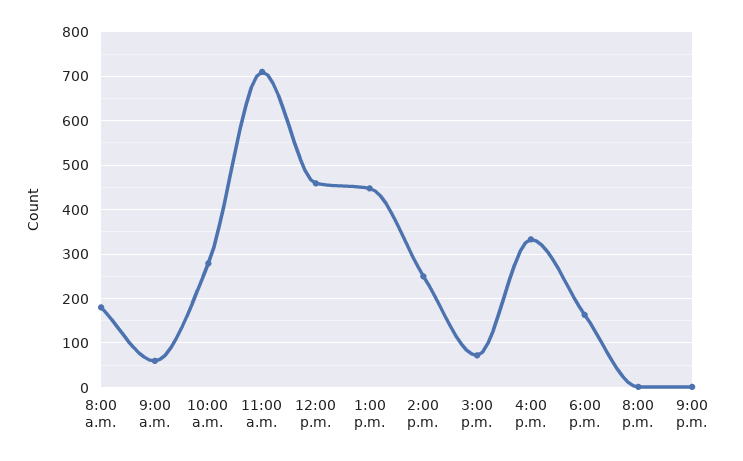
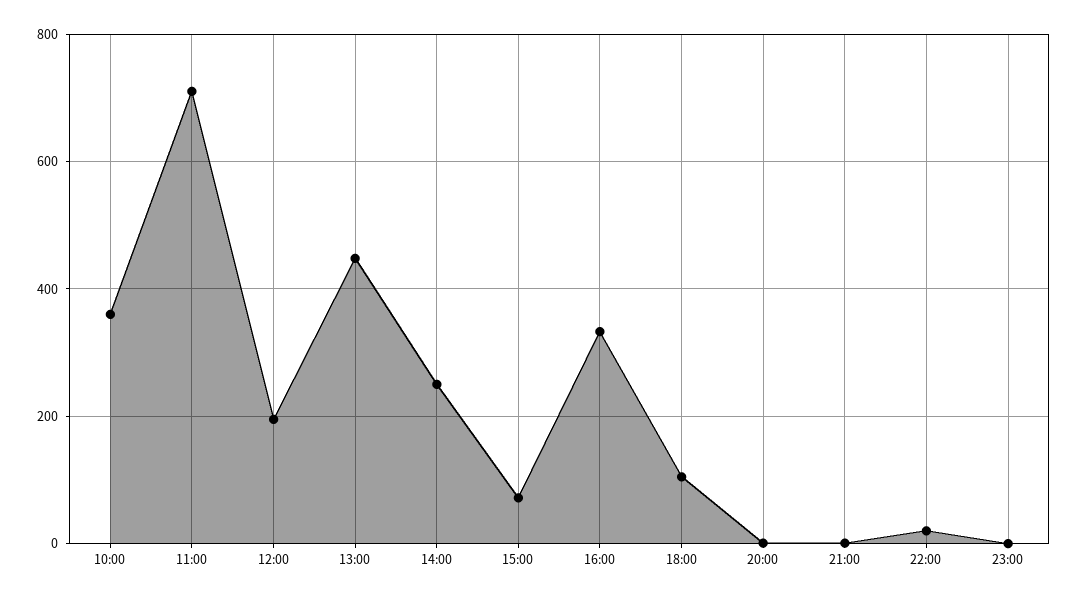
8:00 a.m.: 180 -> none
9:00 a.m.: 60 -> none
10:00 a.m.: 280 -> 360
12:00 p.m.: 460 -> 200
6:00 p.m.: 160 -> 100
22:00: none -> 20
23:00: none -> 0

